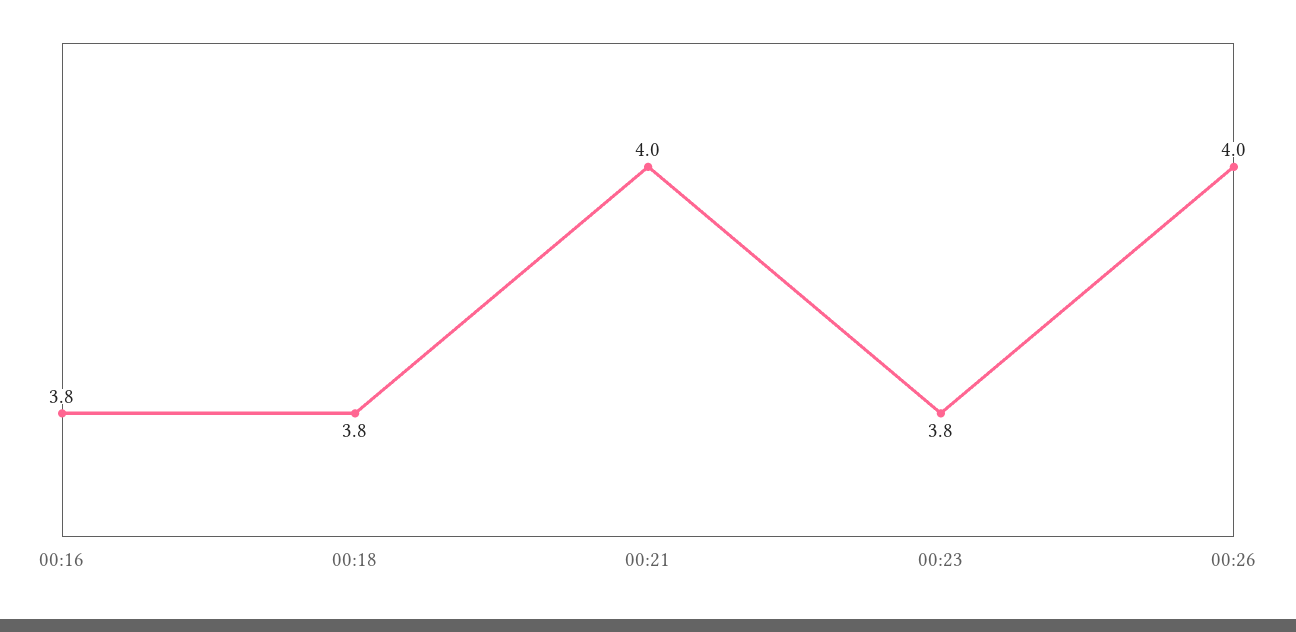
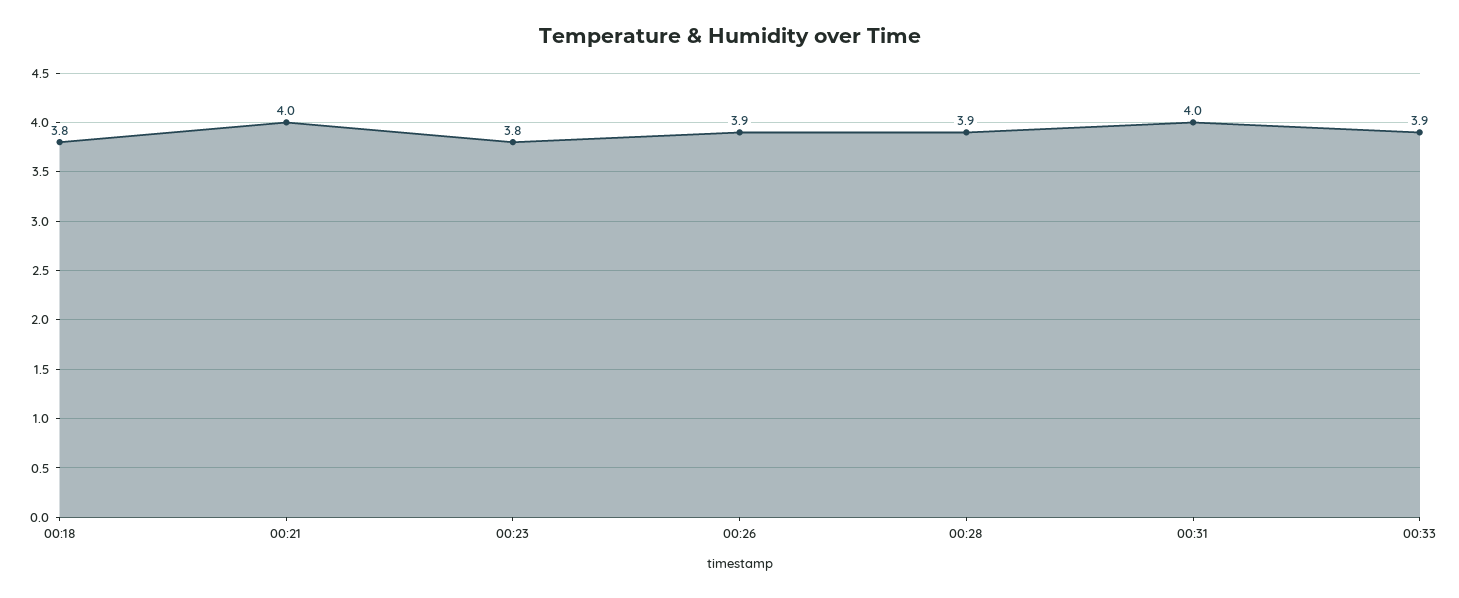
00:16: 3.8 -> none
00:26: 4 -> 3.9
00:28: none -> 3.9
00:31: none -> 4
00:33: none -> 3.9

